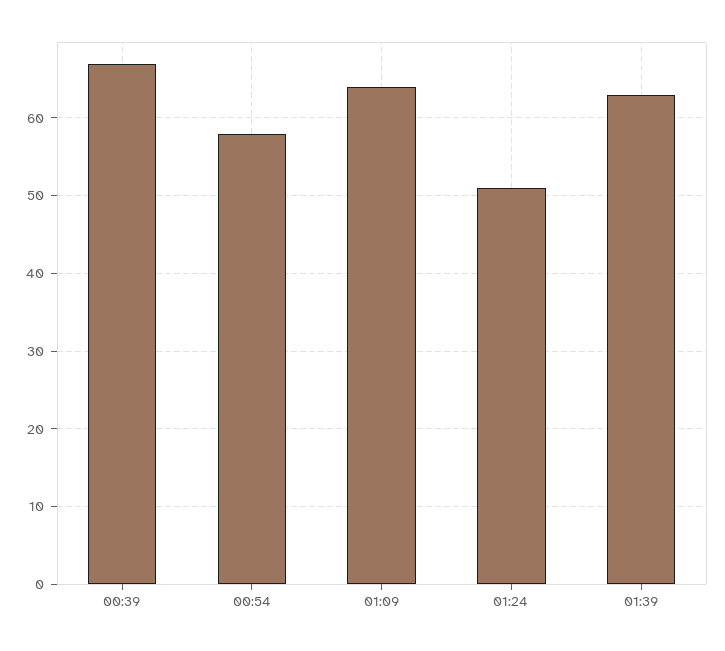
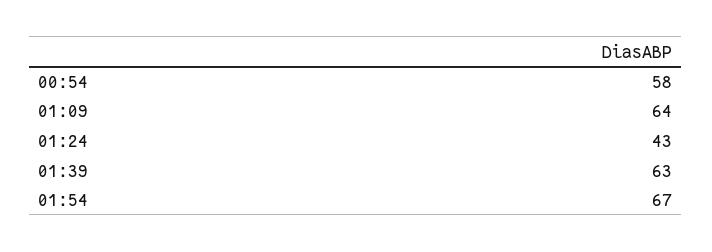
00:39: 67 -> none
01:24: 51 -> 43
01:54: none -> 67

